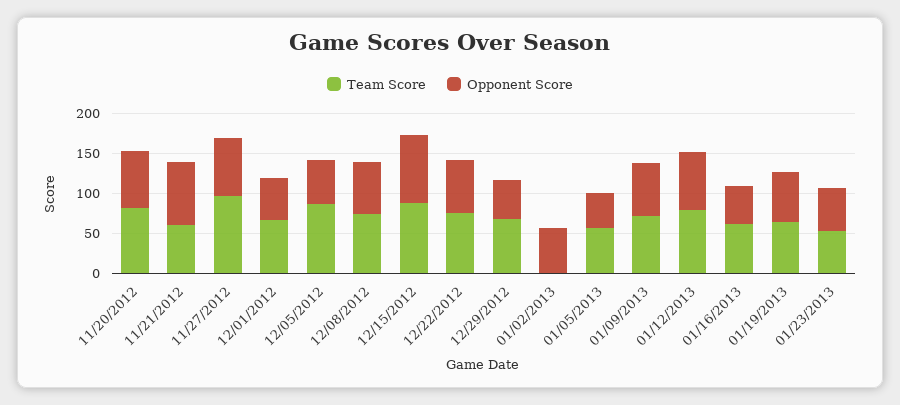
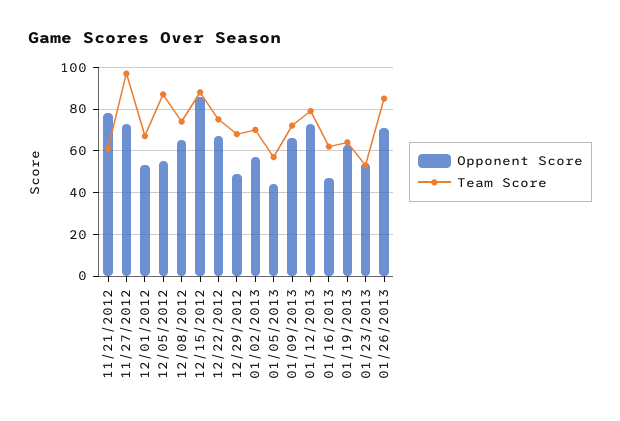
Team Score, 11/20/2012: 75 -> none
Opponent Score, 11/20/2012: 75 -> none
Team Score, 01/02/2013: 0 -> 70
Opponent Score, 01/26/2013: none -> 70
Team Score, 01/26/2013: none -> 85

